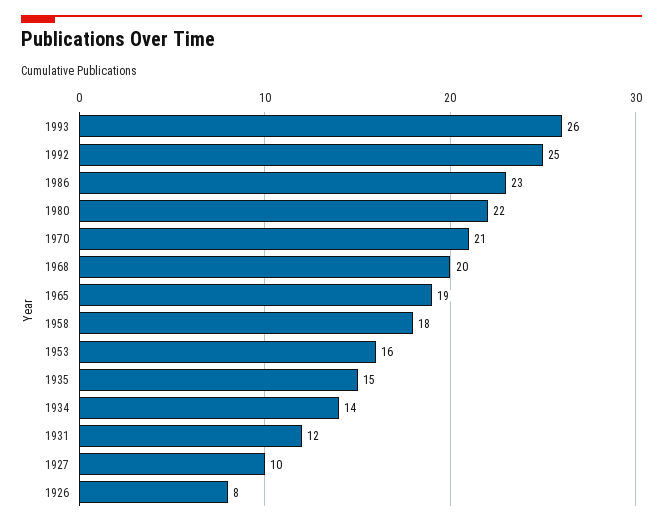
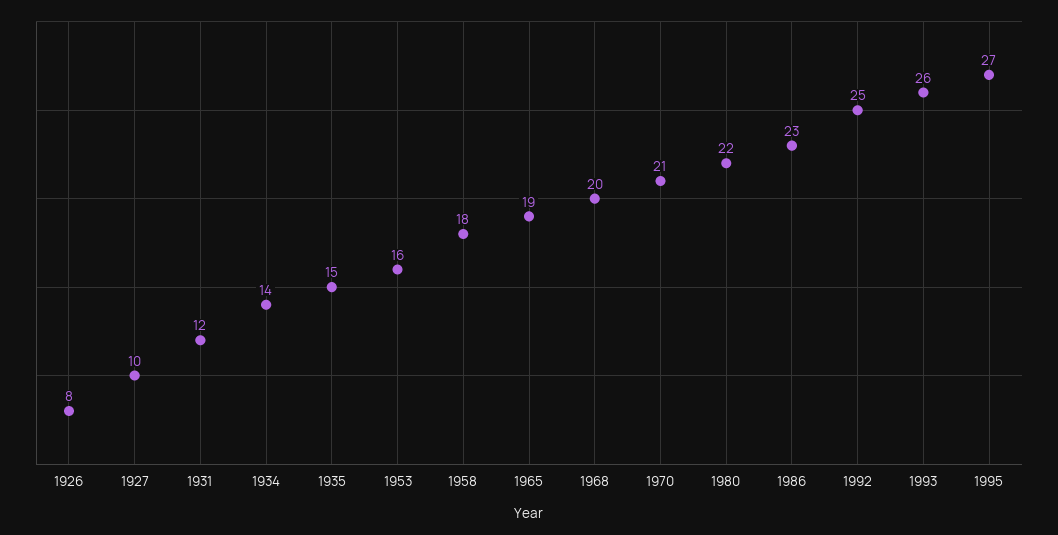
1995: none -> 27

